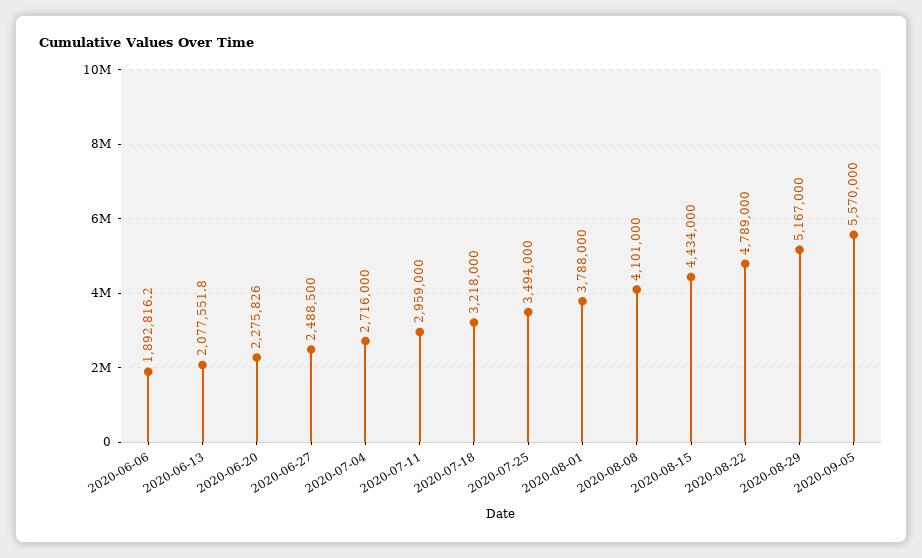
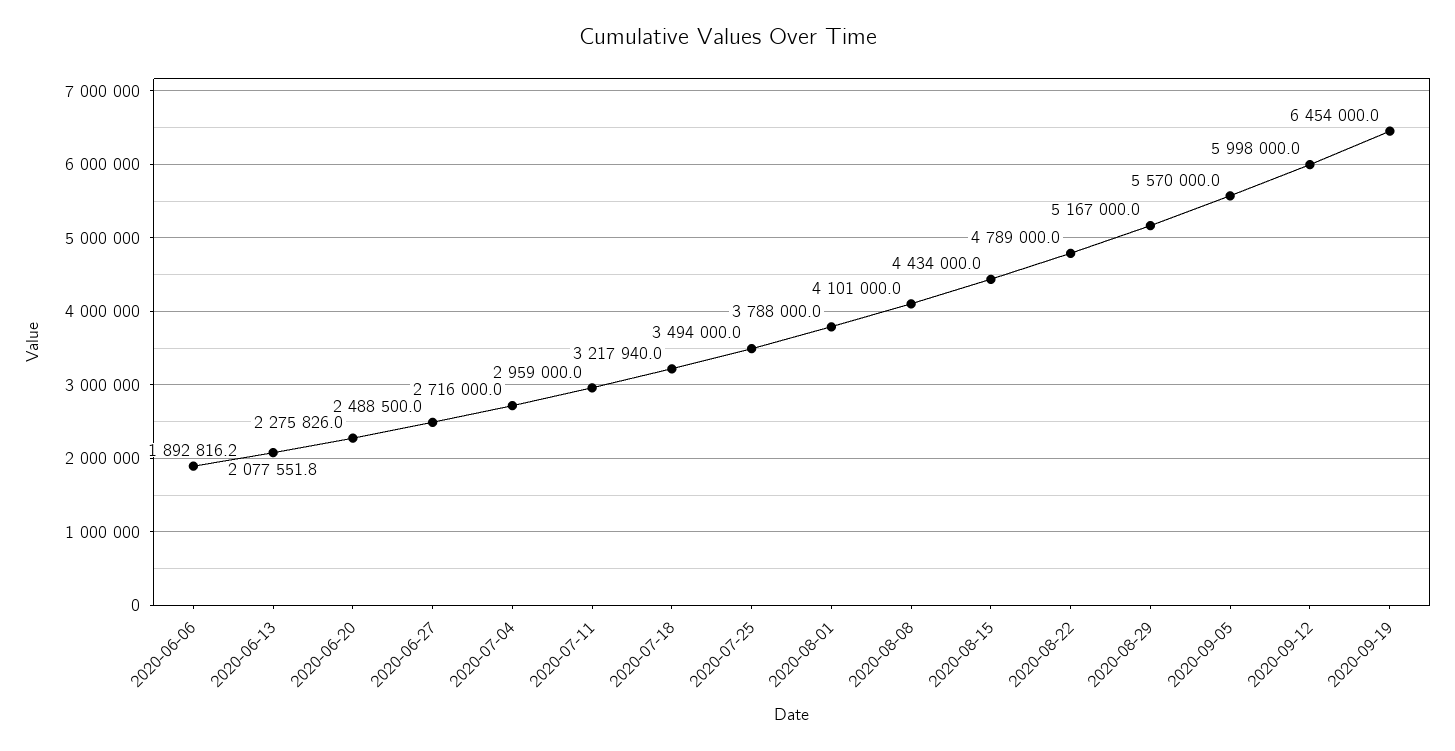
2020-07-18: 3218000 -> 3217940
2020-09-12: none -> 5998000
2020-09-19: none -> 6454000

